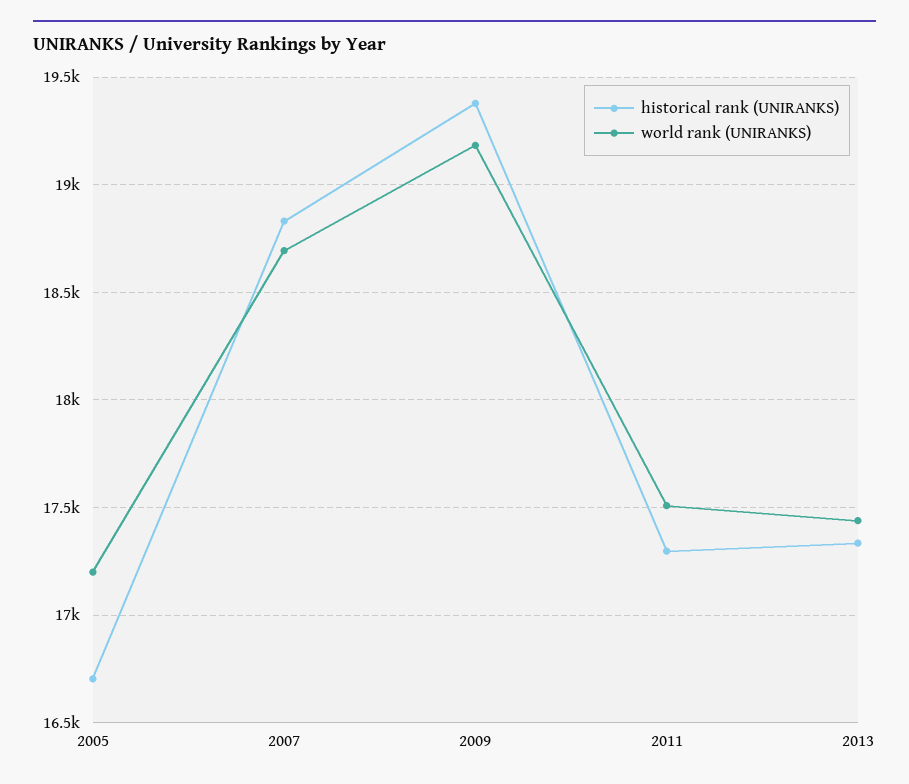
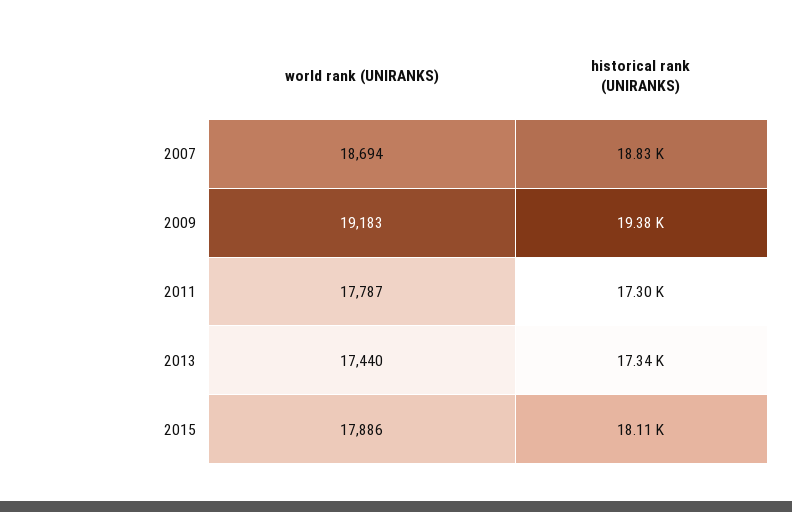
historical rank (UNIRANKS), 2005: 16700 -> none
world rank (UNIRANKS), 2005: 17200 -> none
world rank (UNIRANKS), 2011: 17500 -> 17787
world rank (UNIRANKS), 2015: none -> 17886
historical rank (UNIRANKS), 2015: none -> 18110

